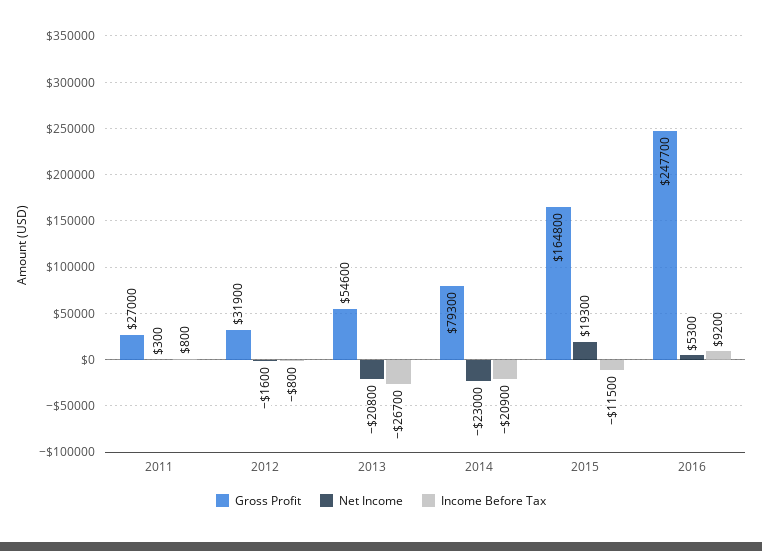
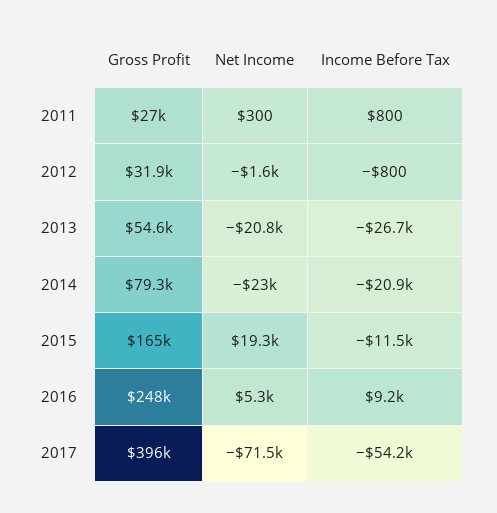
Gross Profit, 2017: none -> 396000
Net Income, 2017: none -> -71500
Income Before Tax, 2017: none -> -54200

